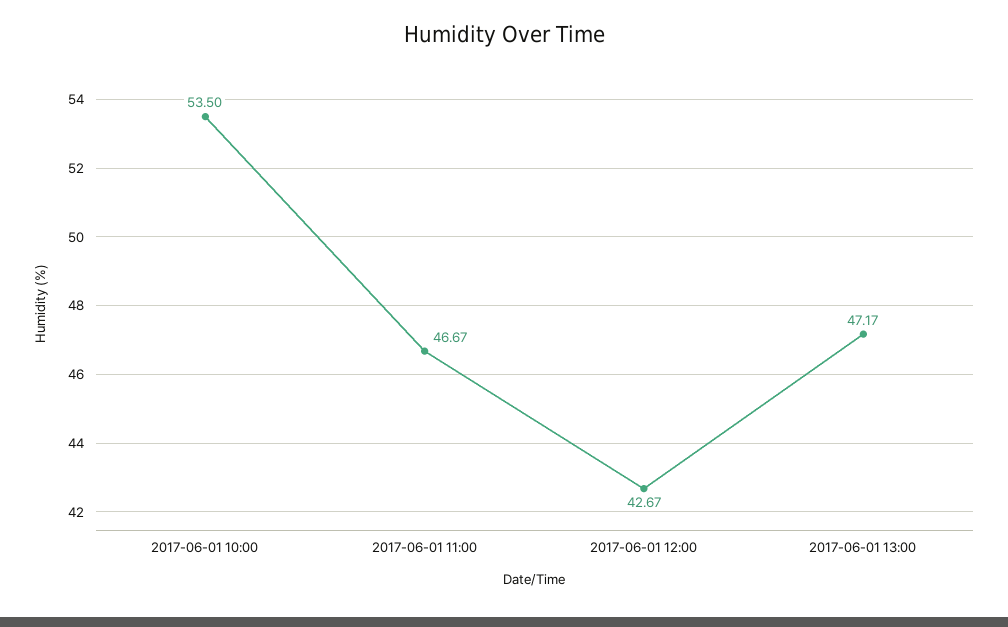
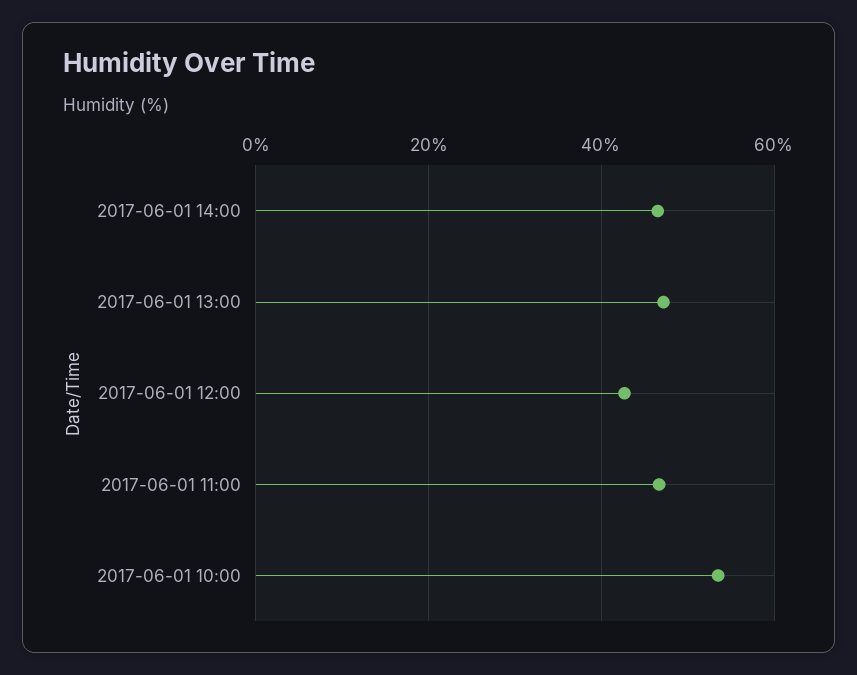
2017-06-01 14:00: none -> 46

